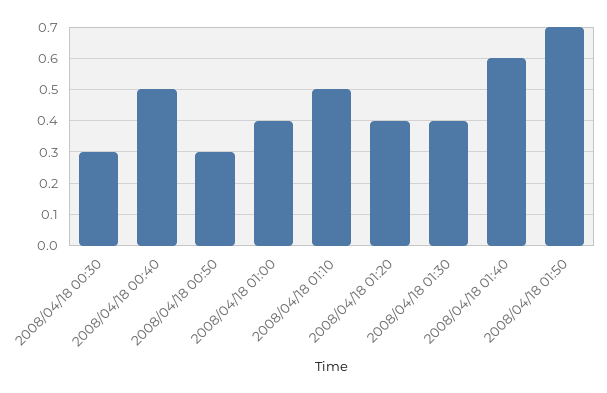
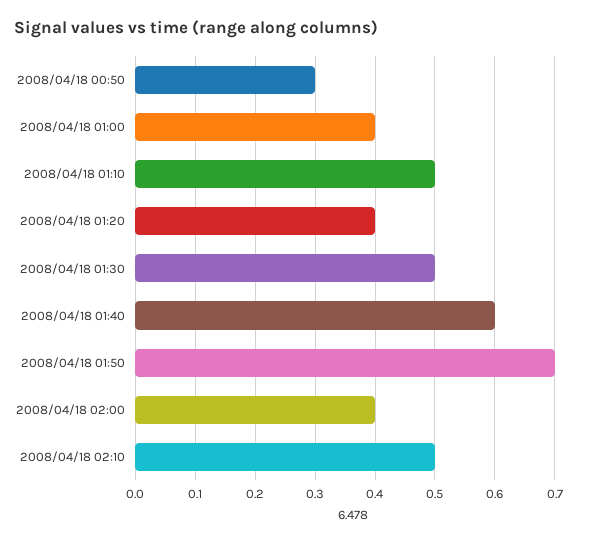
2008/04/18 00:30: 0.3 -> none
2008/04/18 00:40: 0.5 -> none
2008/04/18 01:30: 0.4 -> 0.5
2008/04/18 02:00: none -> 0.4
2008/04/18 02:10: none -> 0.5

